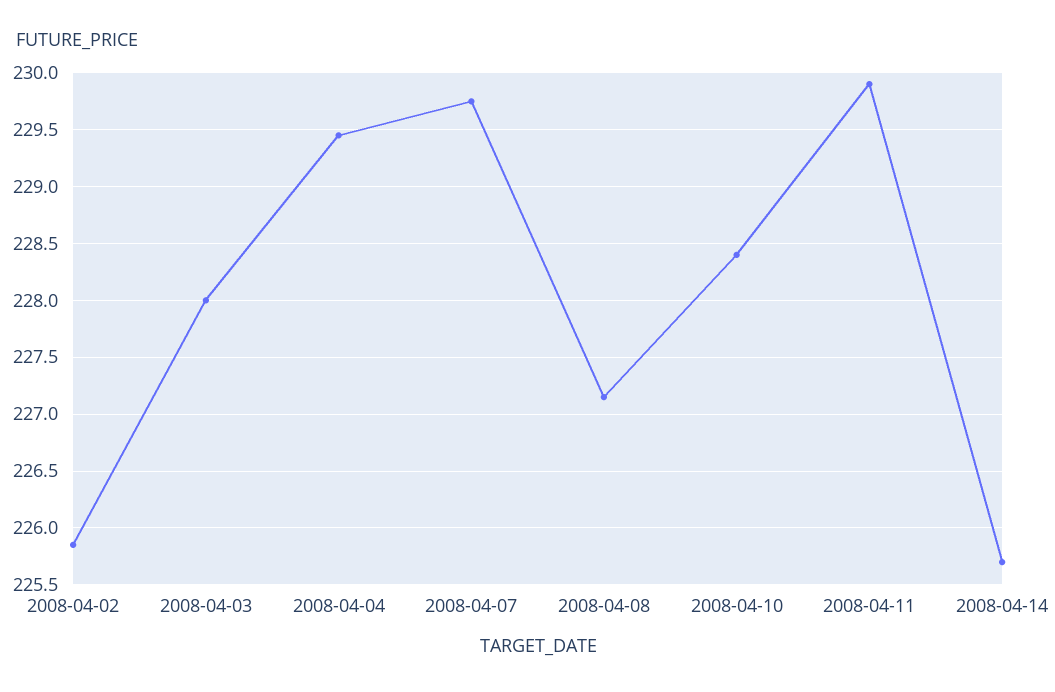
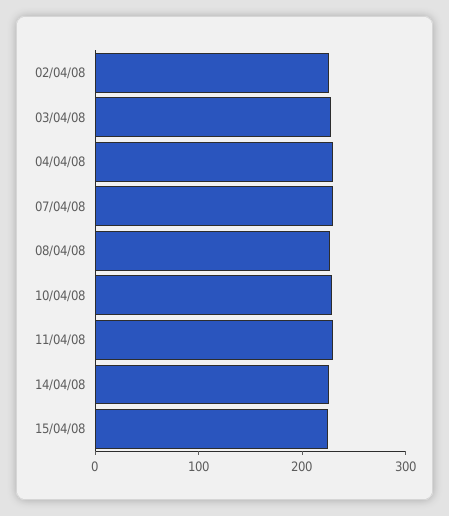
15/04/08: none -> 220

